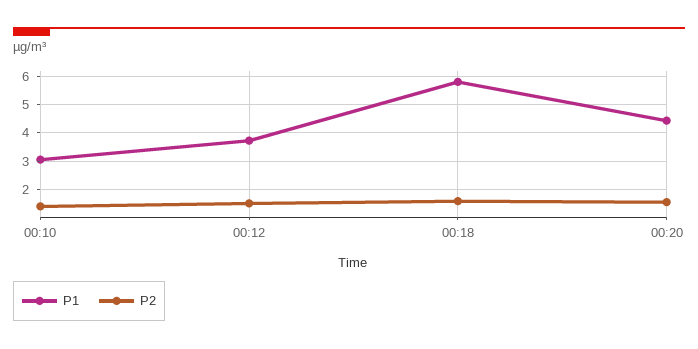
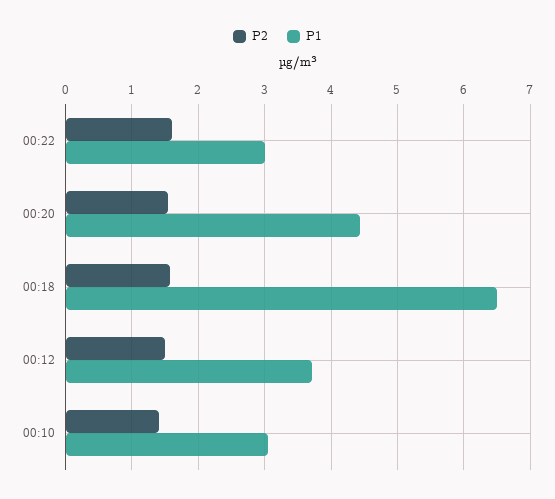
P1, 00:18: 5.75 -> 6.5
P2, 00:22: none -> 1.6
P1, 00:22: none -> 3

